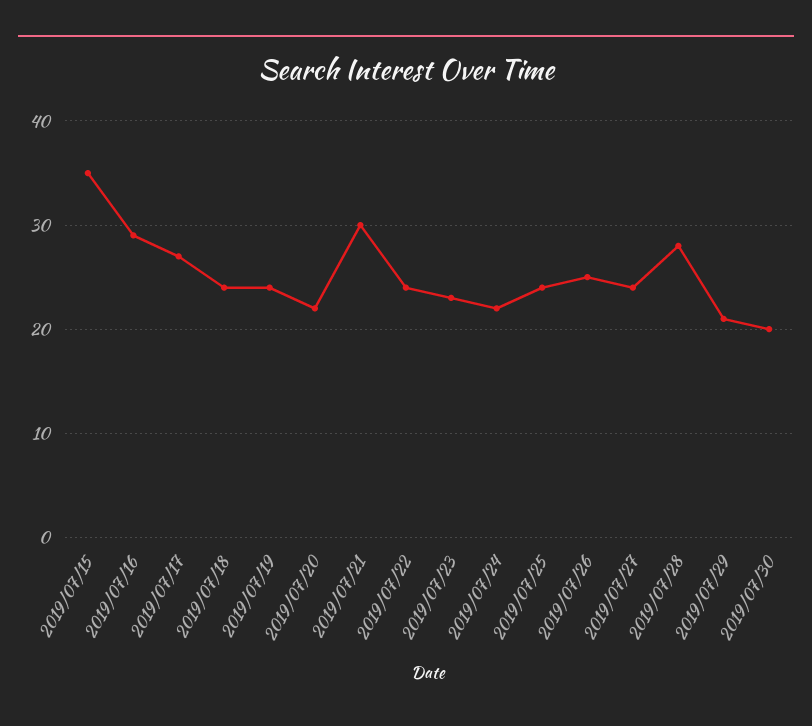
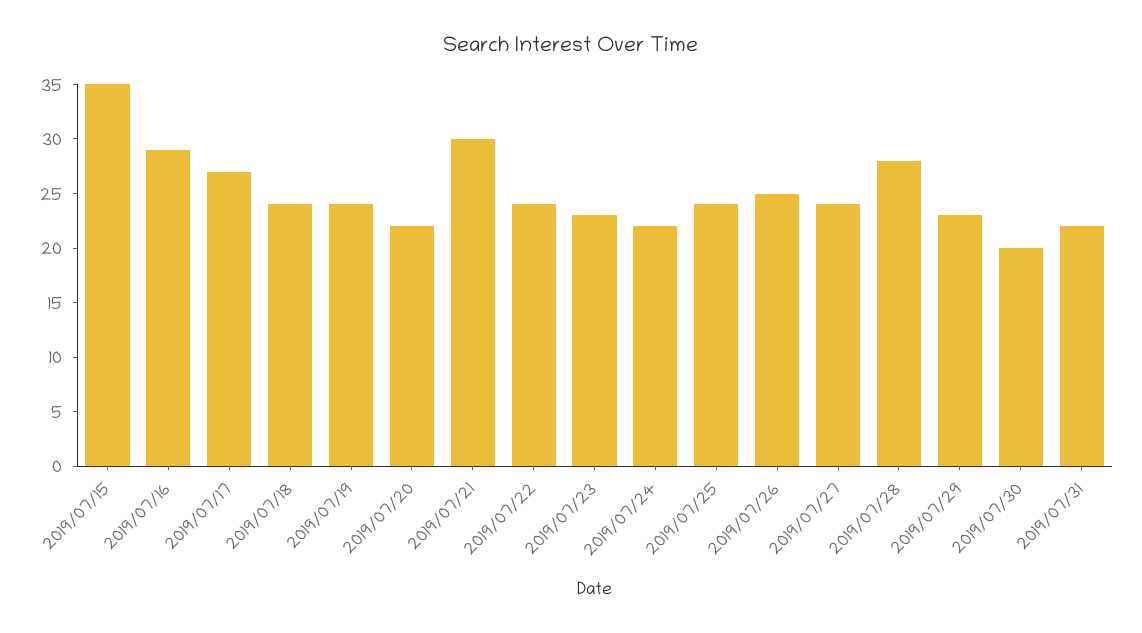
2019/07/29: 21 -> 23
2019/07/31: none -> 22

